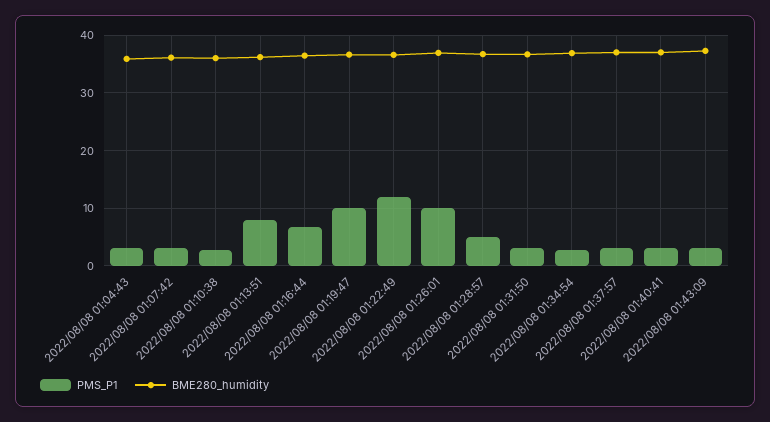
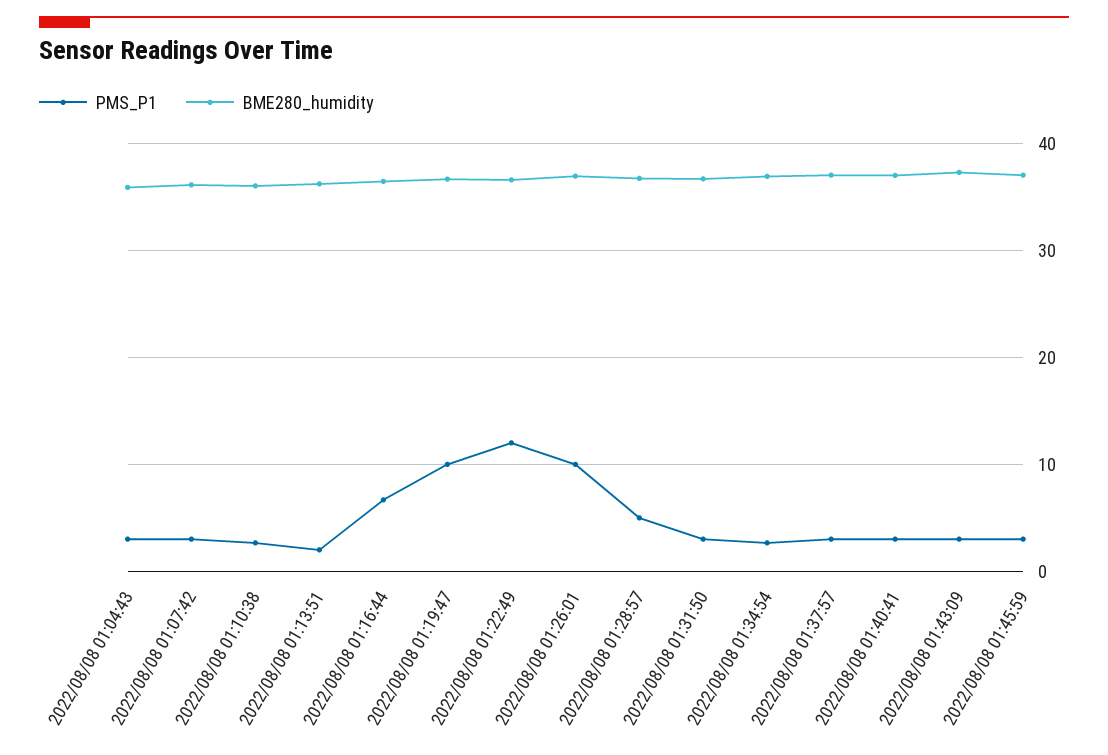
PMS_P1, 2022/08/08 01:13:51: 8 -> 2
PMS_P1, 2022/08/08 01:45:59: none -> 3
BME280_humidity, 2022/08/08 01:45:59: none -> 37

